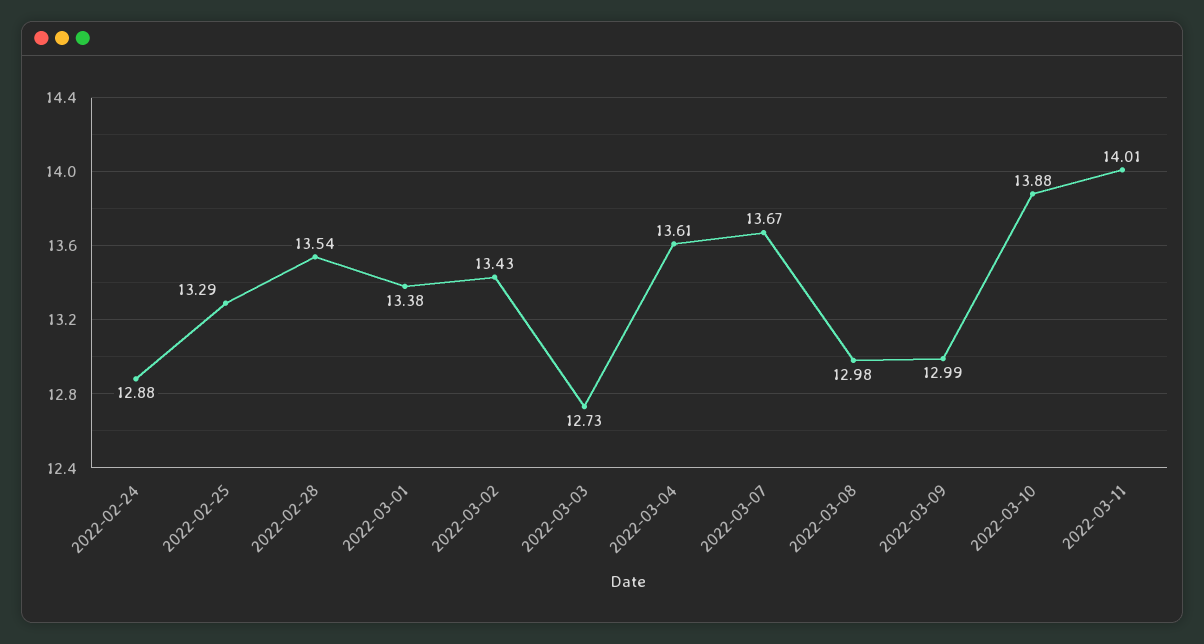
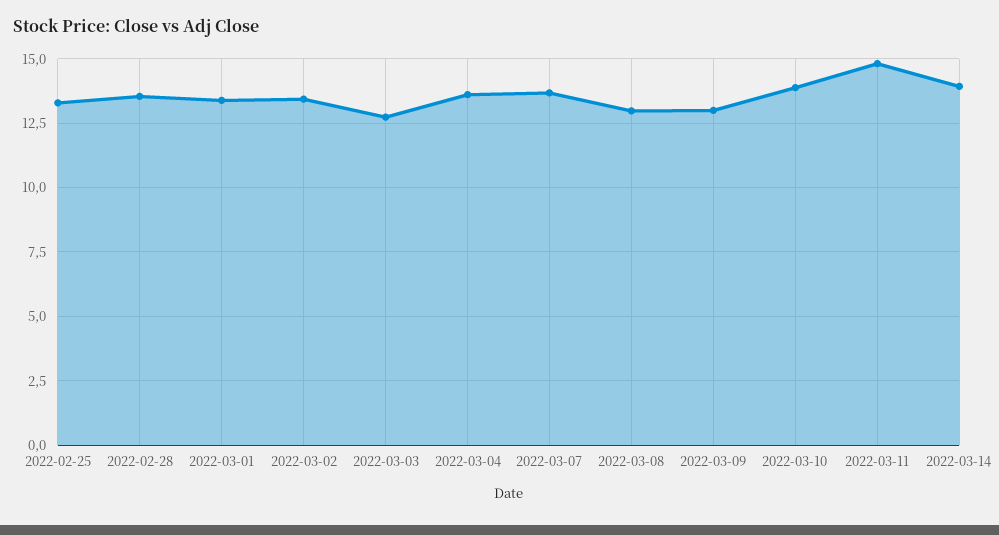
2022-02-24: 12.88 -> none
2022-03-11: 14.01 -> 14.75
2022-03-14: none -> 14

